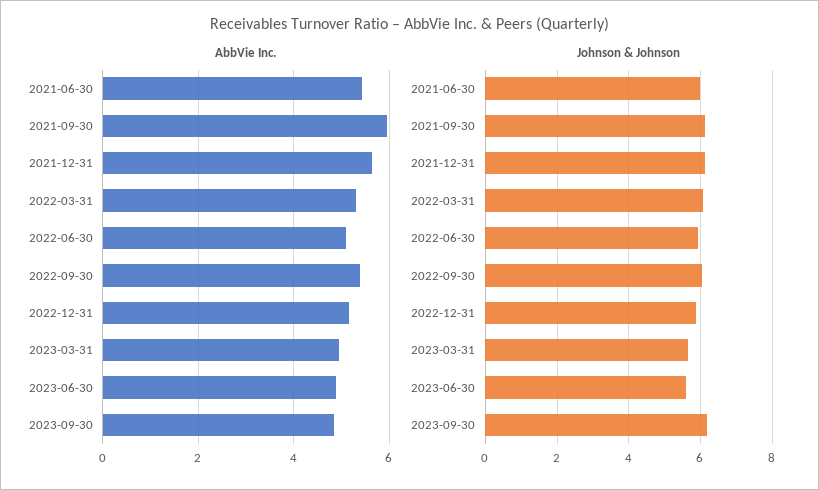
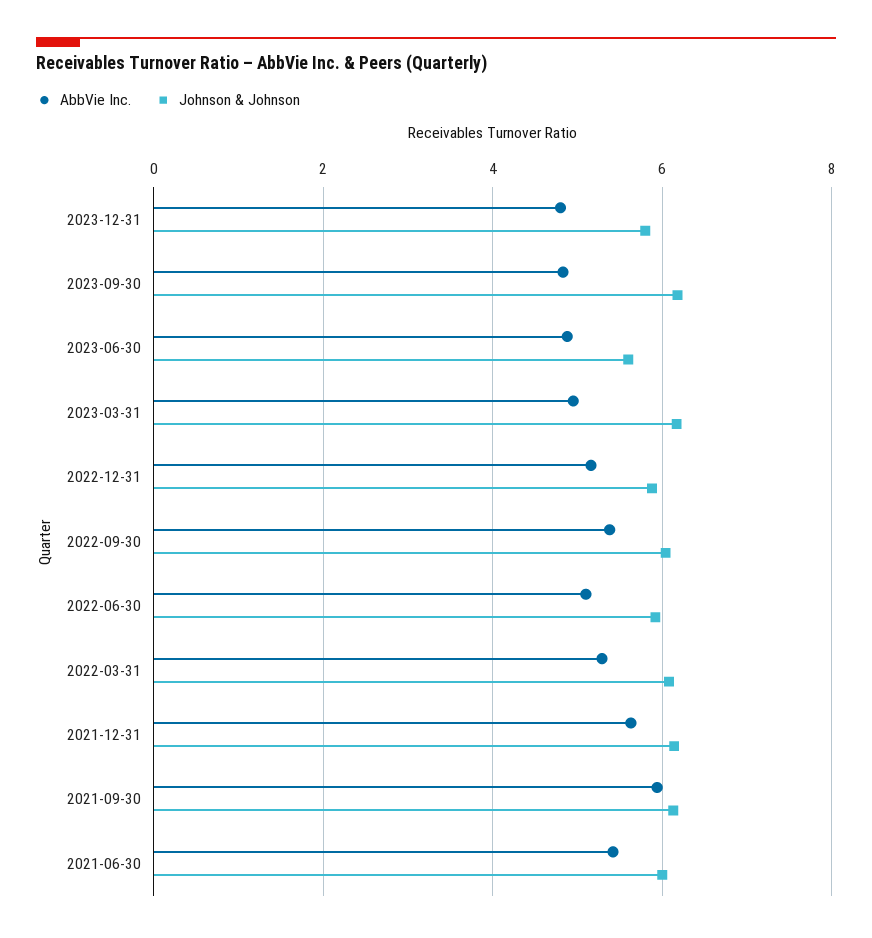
Johnson & Johnson, 2023-03-31: 5.6 -> 6.2
AbbVie Inc., 2023-12-31: none -> 4.8
Johnson & Johnson, 2023-12-31: none -> 5.8

